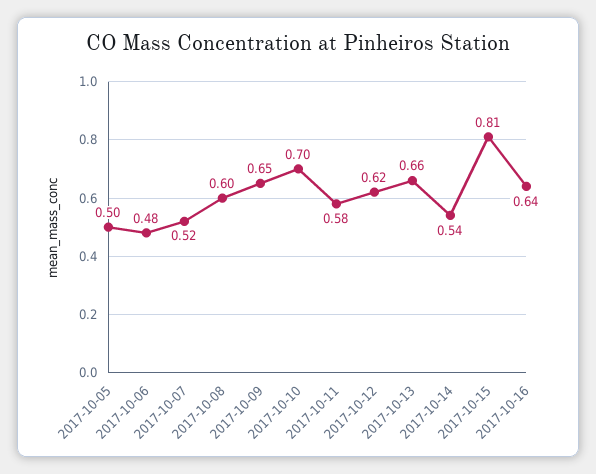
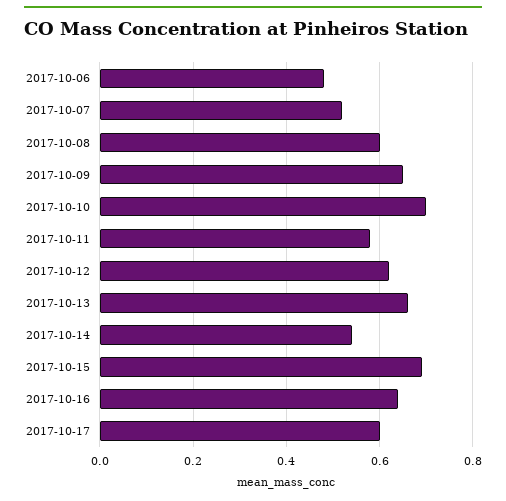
2017-10-05: 0.5 -> none
2017-10-15: 0.81 -> 0.7
2017-10-17: none -> 0.6

